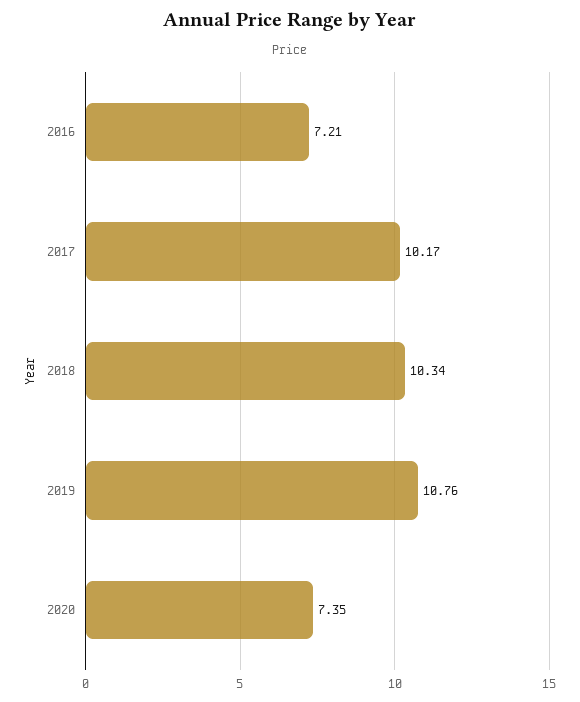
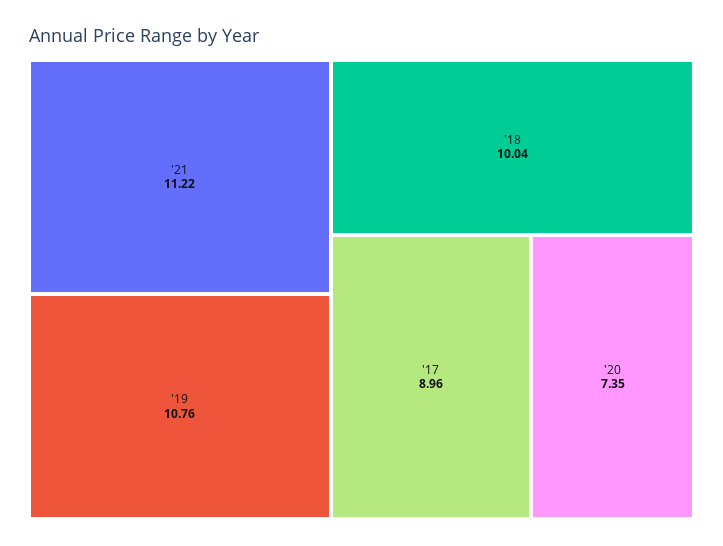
2016: 7.21 -> none
2017: 10.17 -> 8.96
2018: 10.34 -> 10.04
'21: none -> 11.22

